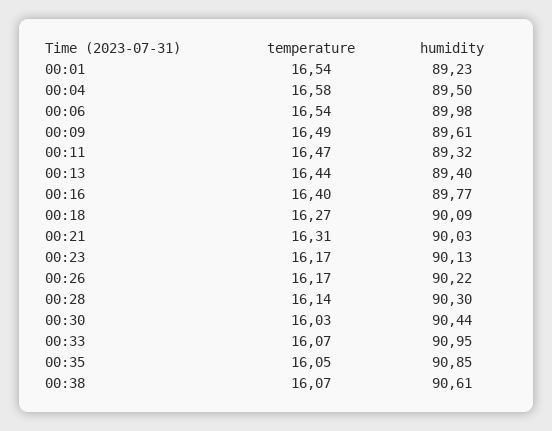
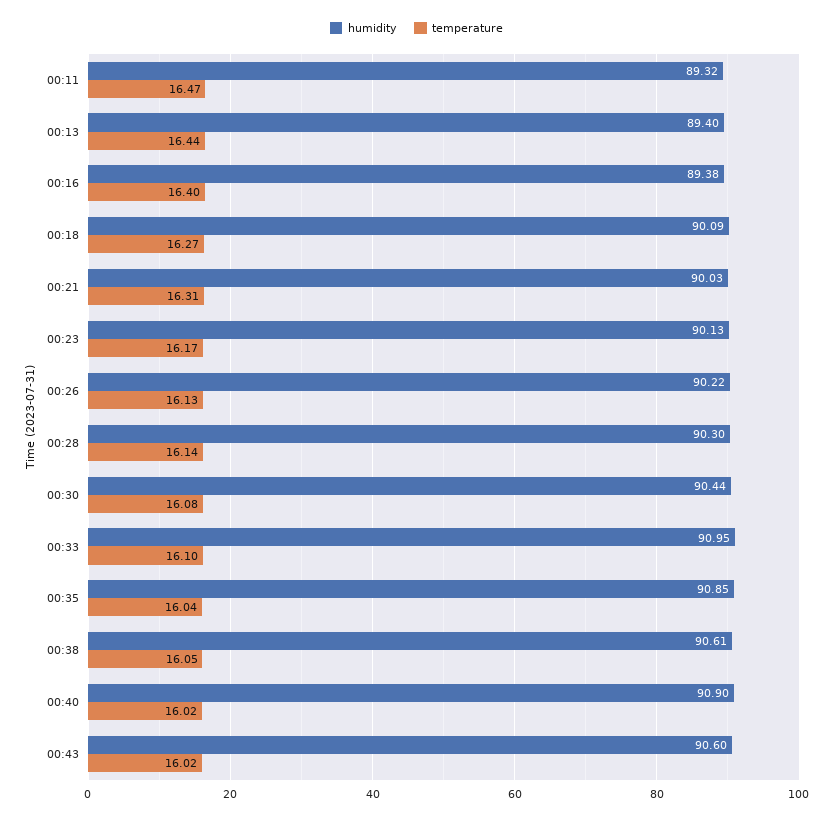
temperature, 00:01: 16.54 -> none
humidity, 00:01: 89.23 -> none
temperature, 00:04: 16.58 -> none
humidity, 00:04: 89.5 -> none
temperature, 00:06: 16.54 -> none
humidity, 00:06: 89.98 -> none
temperature, 00:09: 16.49 -> none
humidity, 00:09: 89.61 -> none
humidity, 00:16: 89.77 -> 89.38
temperature, 00:26: 16.17 -> 16.13
temperature, 00:30: 16.03 -> 16.08
temperature, 00:33: 16.07 -> 16.1
temperature, 00:35: 16.05 -> 16.04
temperature, 00:38: 16.07 -> 16.05
humidity, 00:40: none -> 90.9
temperature, 00:40: none -> 16.02
humidity, 00:43: none -> 90.6
temperature, 00:43: none -> 16.02

